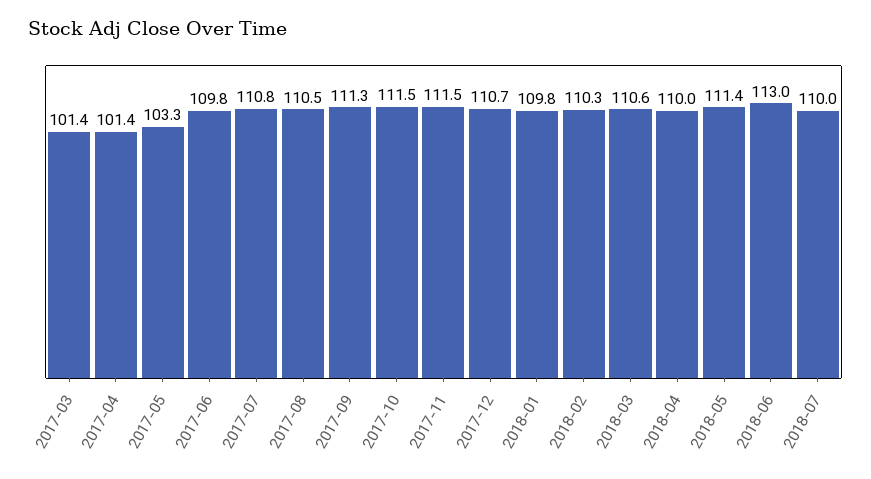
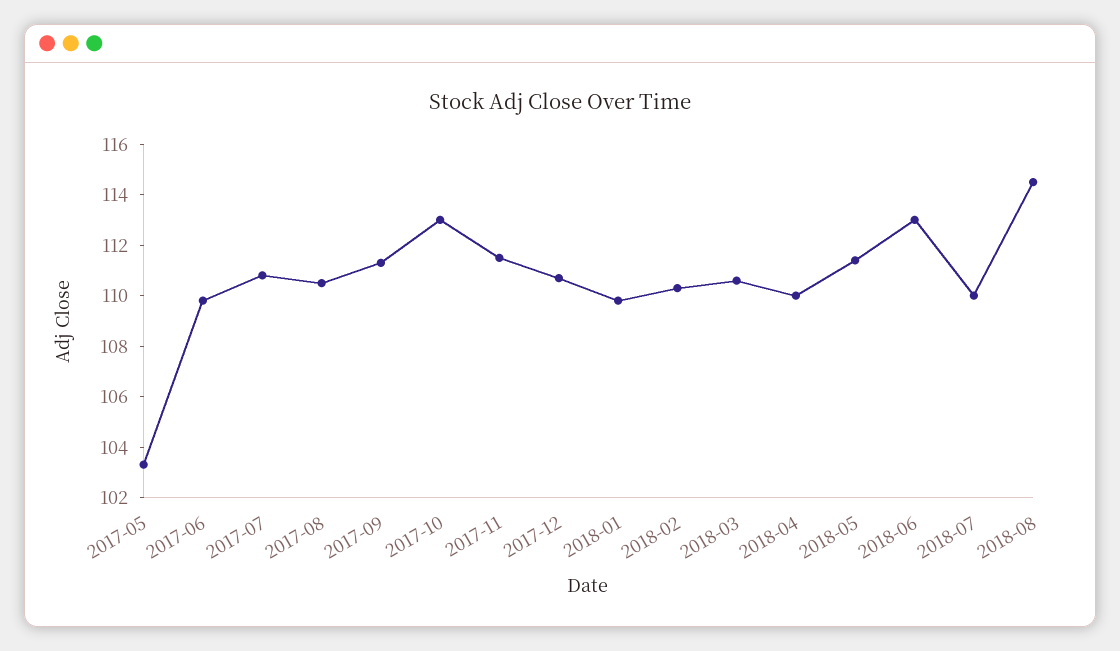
2017-03: 101.4 -> none
2017-04: 101.4 -> none
2017-10: 111.5 -> 113
2018-08: none -> 114.5

